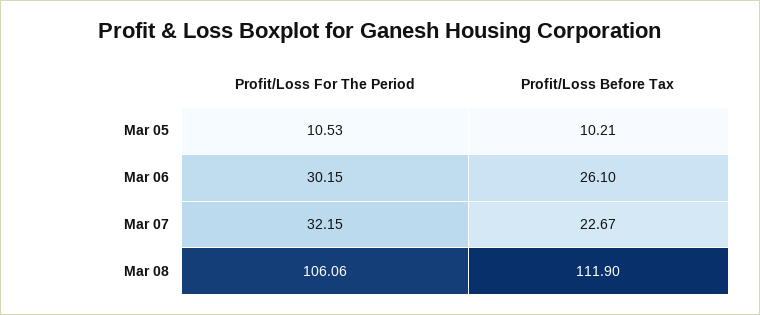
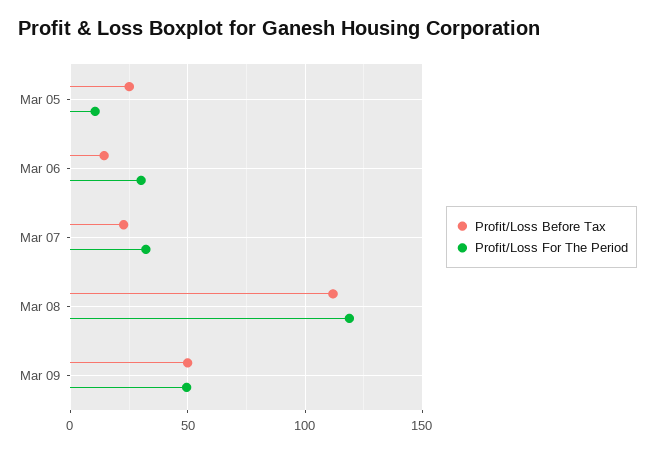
Profit/Loss Before Tax, Mar 05: 10.21 -> 25
Profit/Loss Before Tax, Mar 06: 26.1 -> 15
Profit/Loss For The Period, Mar 08: 106.06 -> 120
Profit/Loss Before Tax, Mar 09: none -> 50
Profit/Loss For The Period, Mar 09: none -> 50

